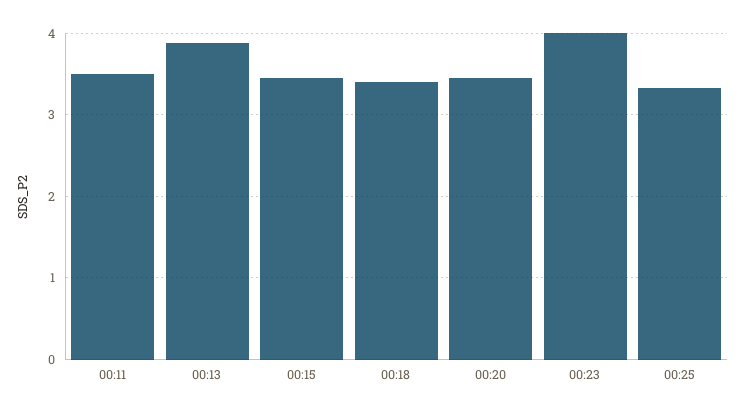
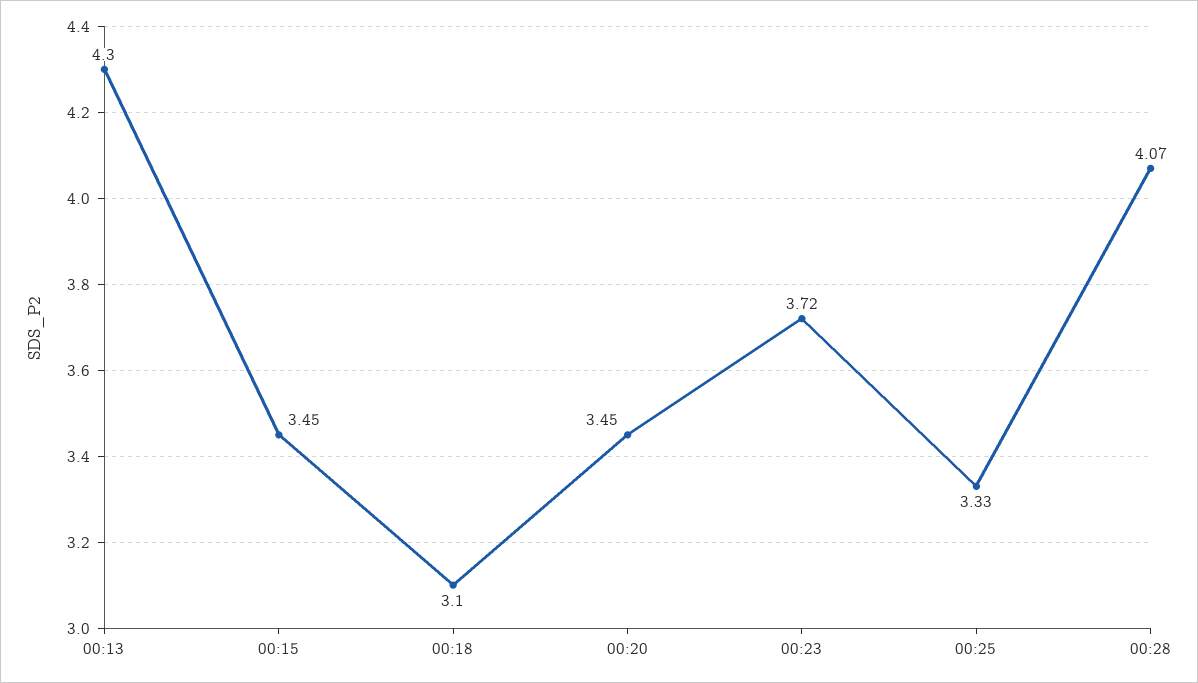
00:11: 3.5 -> none
00:13: 3.9 -> 4.3
00:18: 3.4 -> 3.1
00:23: 4 -> 3.72
00:28: none -> 4.07

